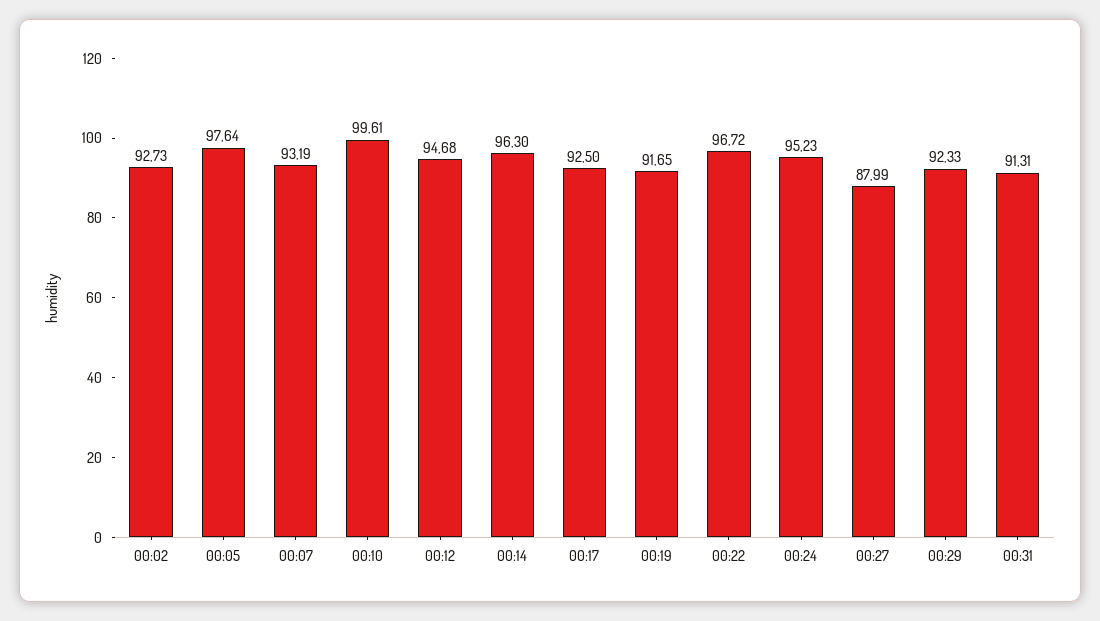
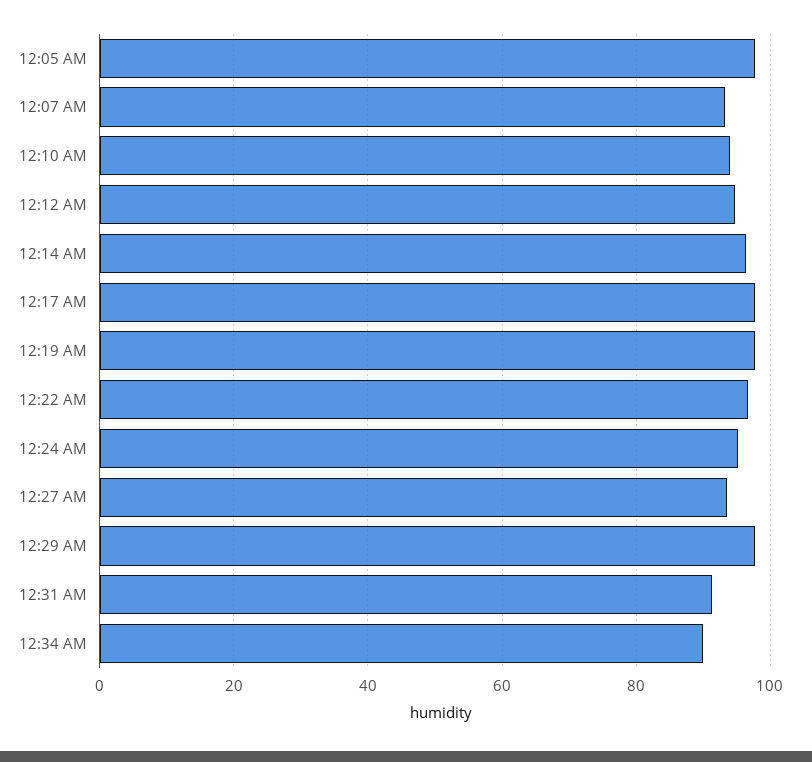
00:02: 92.73 -> none
00:10: 99.61 -> 94
00:17: 92.5 -> 98
00:19: 91.65 -> 98
00:27: 87.99 -> 94
00:29: 92.33 -> 98
12:34 AM: none -> 90

